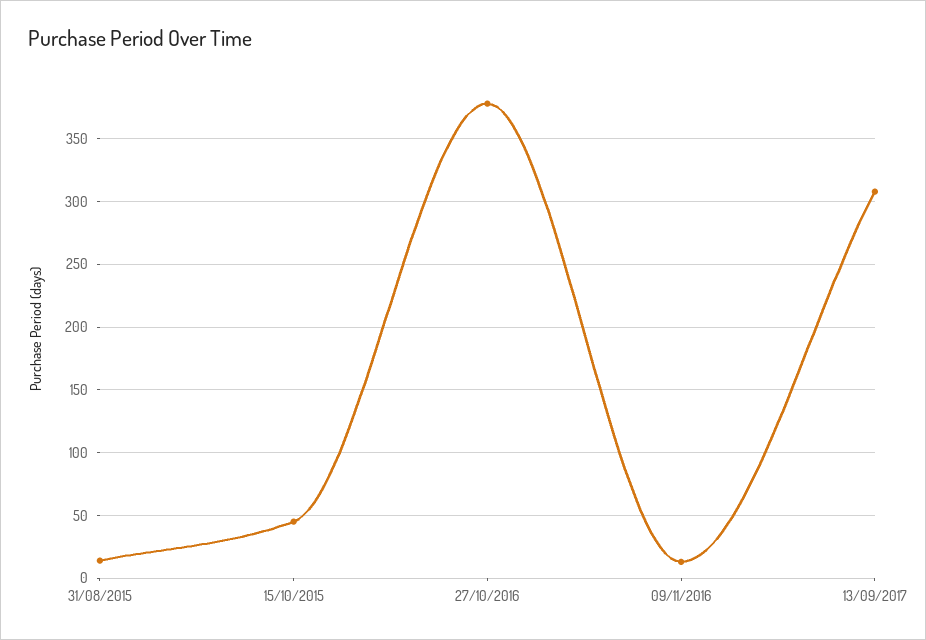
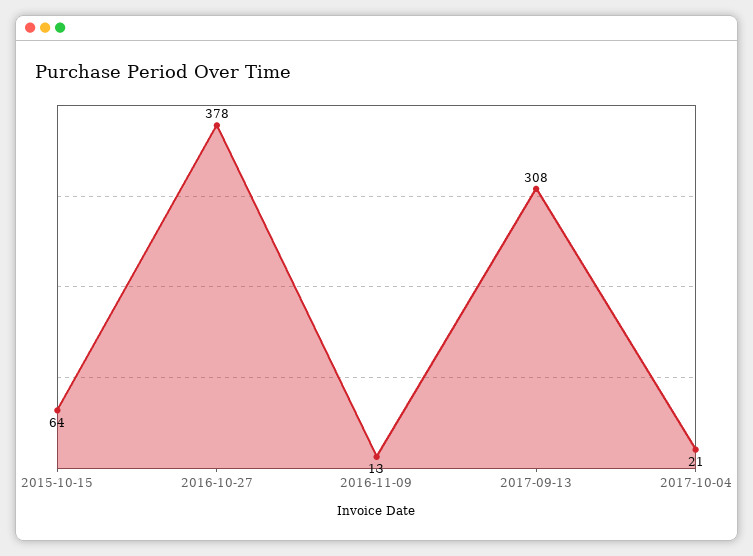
31/08/2015: 15 -> none
15/10/2015: 45 -> 64
2017-10-04: none -> 21

